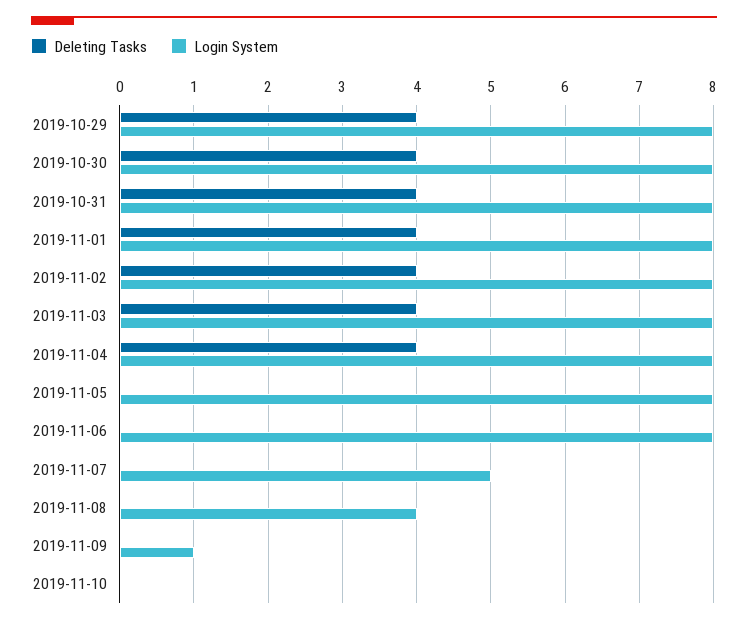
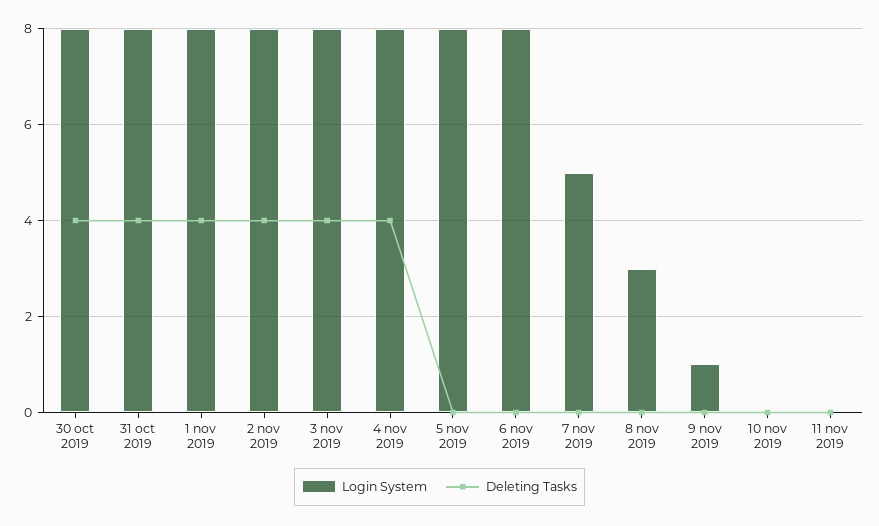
Deleting Tasks, 2019-10-29: 4 -> none
Login System, 2019-10-29: 8 -> none
Login System, 2019-11-08: 4 -> 3
Login System, 11 nov 2019: none -> 0
Deleting Tasks, 11 nov 2019: none -> 0

